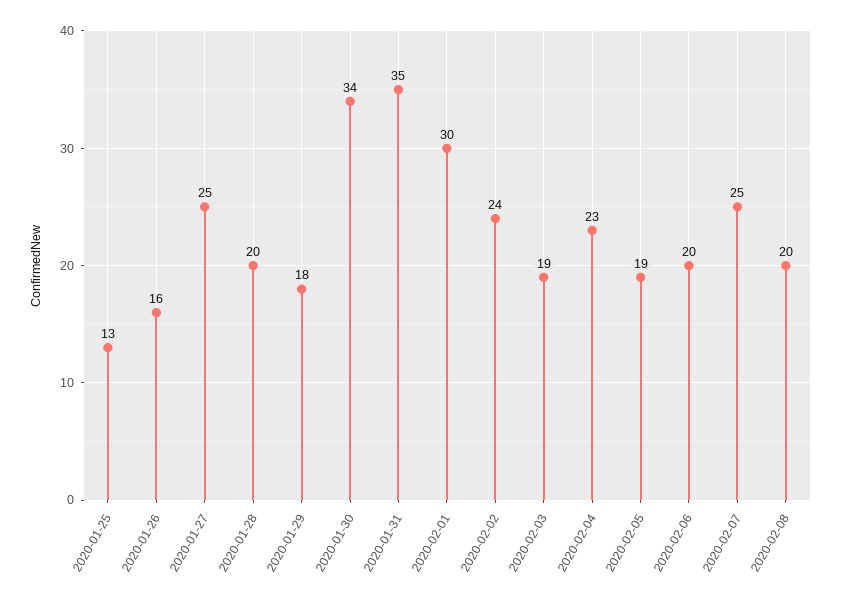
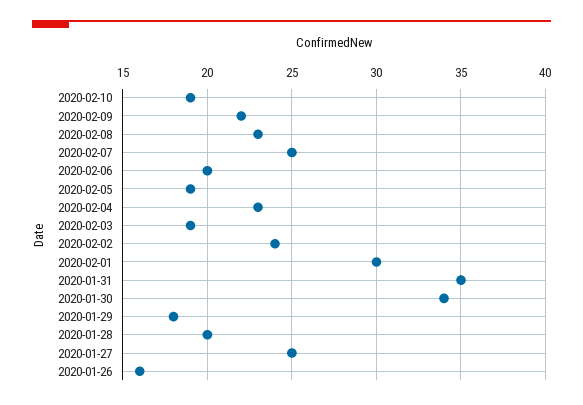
2020-01-25: 13 -> none
2020-02-08: 20 -> 23
2020-02-10: none -> 19
2020-02-09: none -> 22

